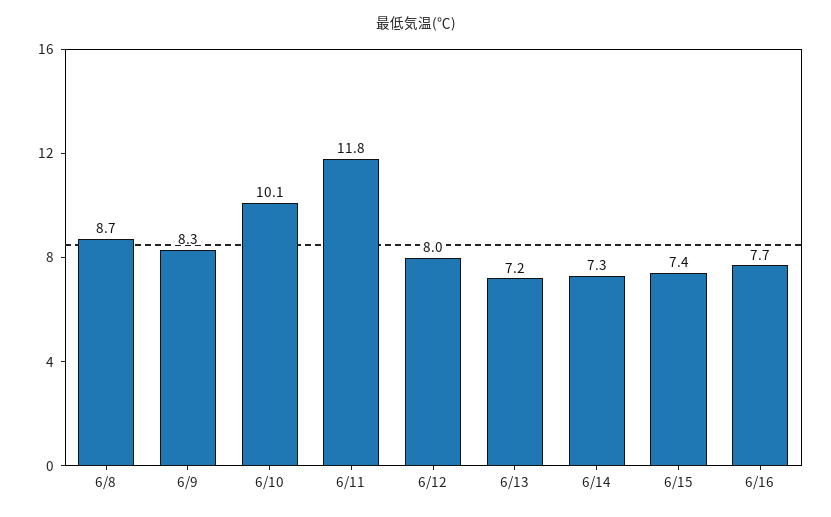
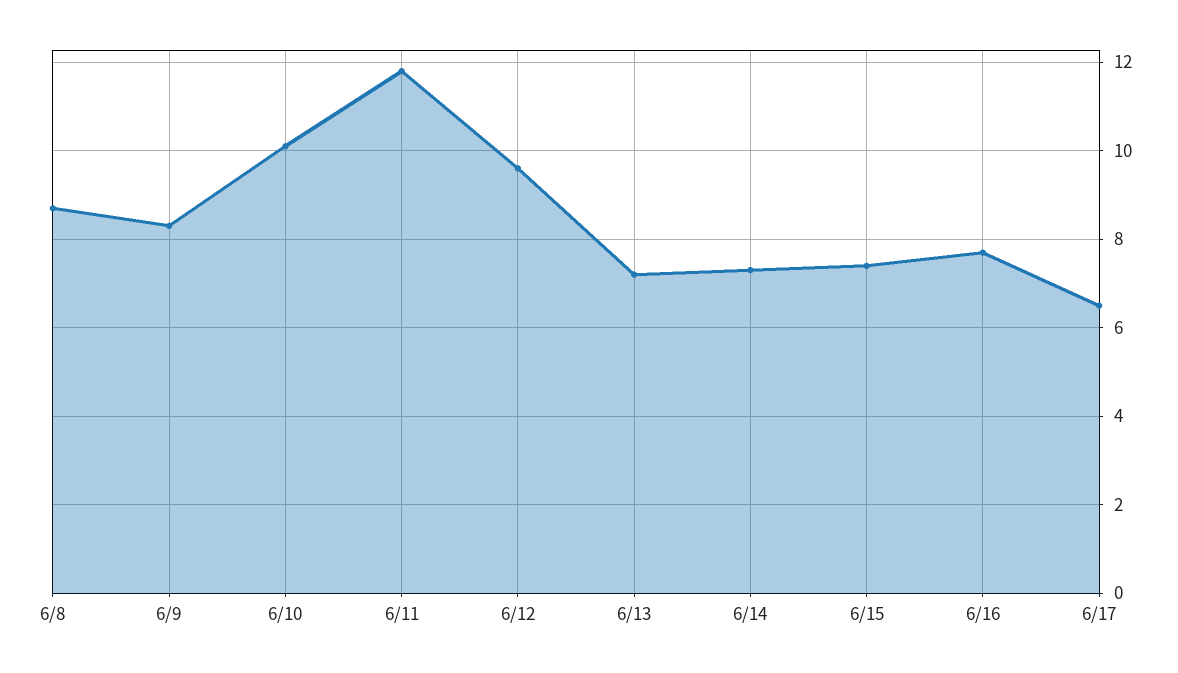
6/12: 8 -> 9.5
6/17: none -> 6.5

